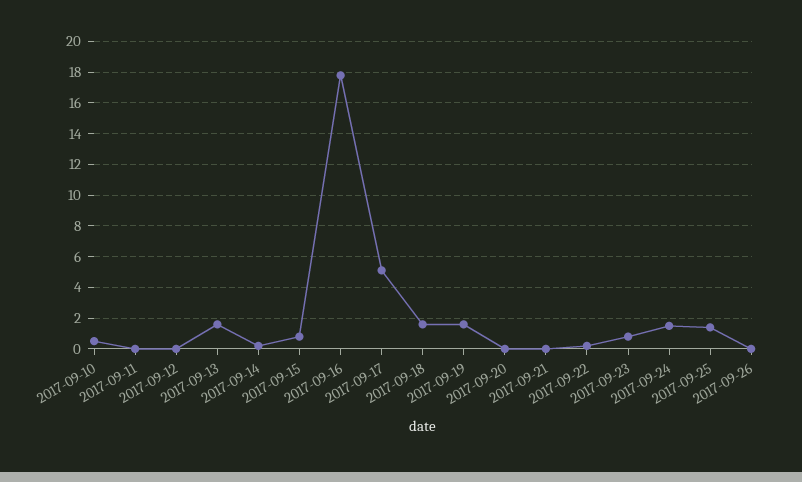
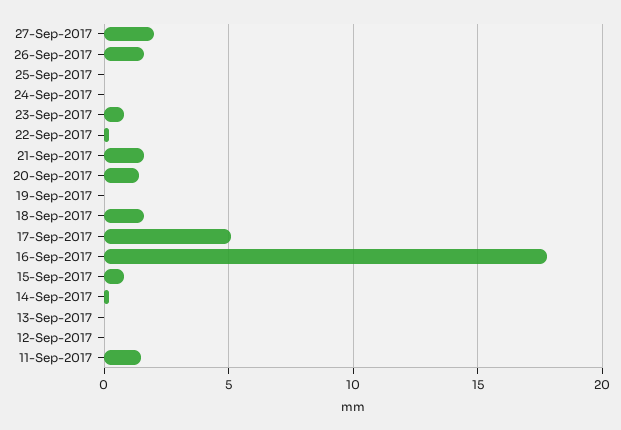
2017-09-10: 0.5 -> none
2017-09-11: 0 -> 1.5
2017-09-13: 1.5 -> 0
2017-09-19: 1.5 -> 0
2017-09-20: 0 -> 1.5
2017-09-21: 0 -> 1.5
2017-09-24: 1.5 -> 0
2017-09-25: 1.5 -> 0
2017-09-26: 0 -> 1.5
27-Sep-2017: none -> 2

